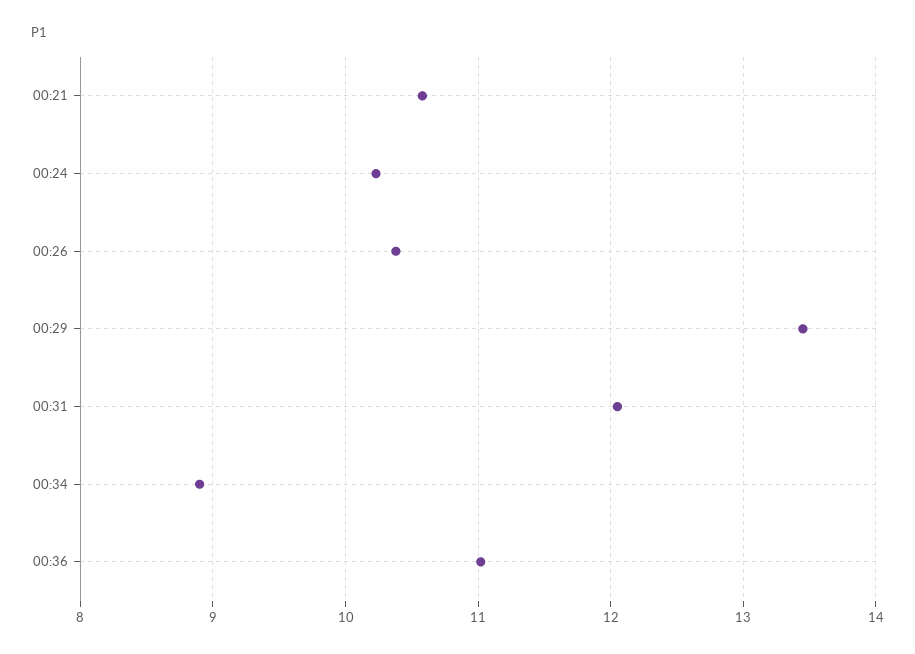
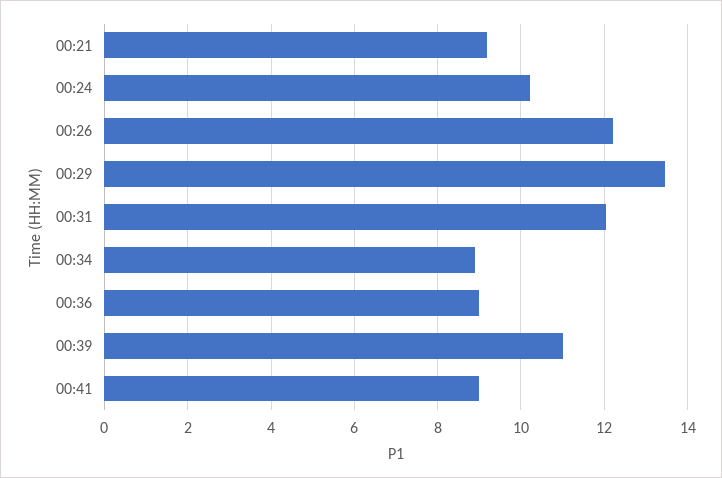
00:21: 10.6 -> 9.2
00:26: 10.4 -> 12.2
00:36: 11 -> 9
00:39: none -> 11
00:41: none -> 9

